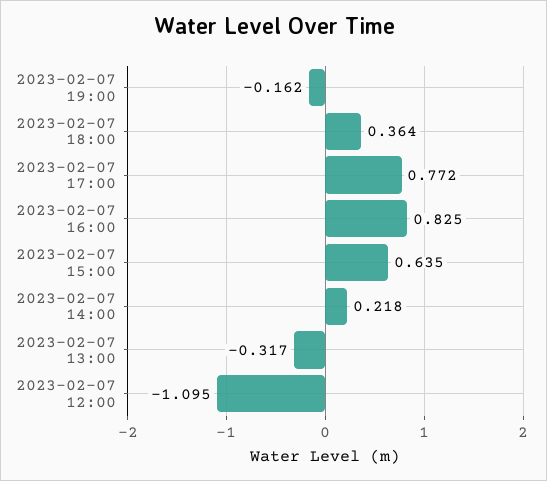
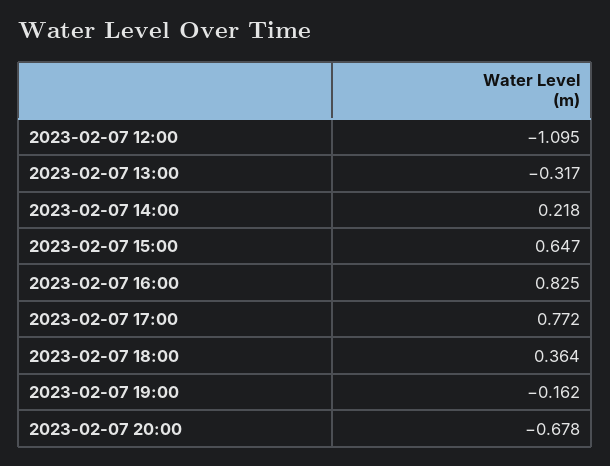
2023-02-07 15:00: 0.635 -> 0.647
2023-02-07 20:00: none -> -0.678

